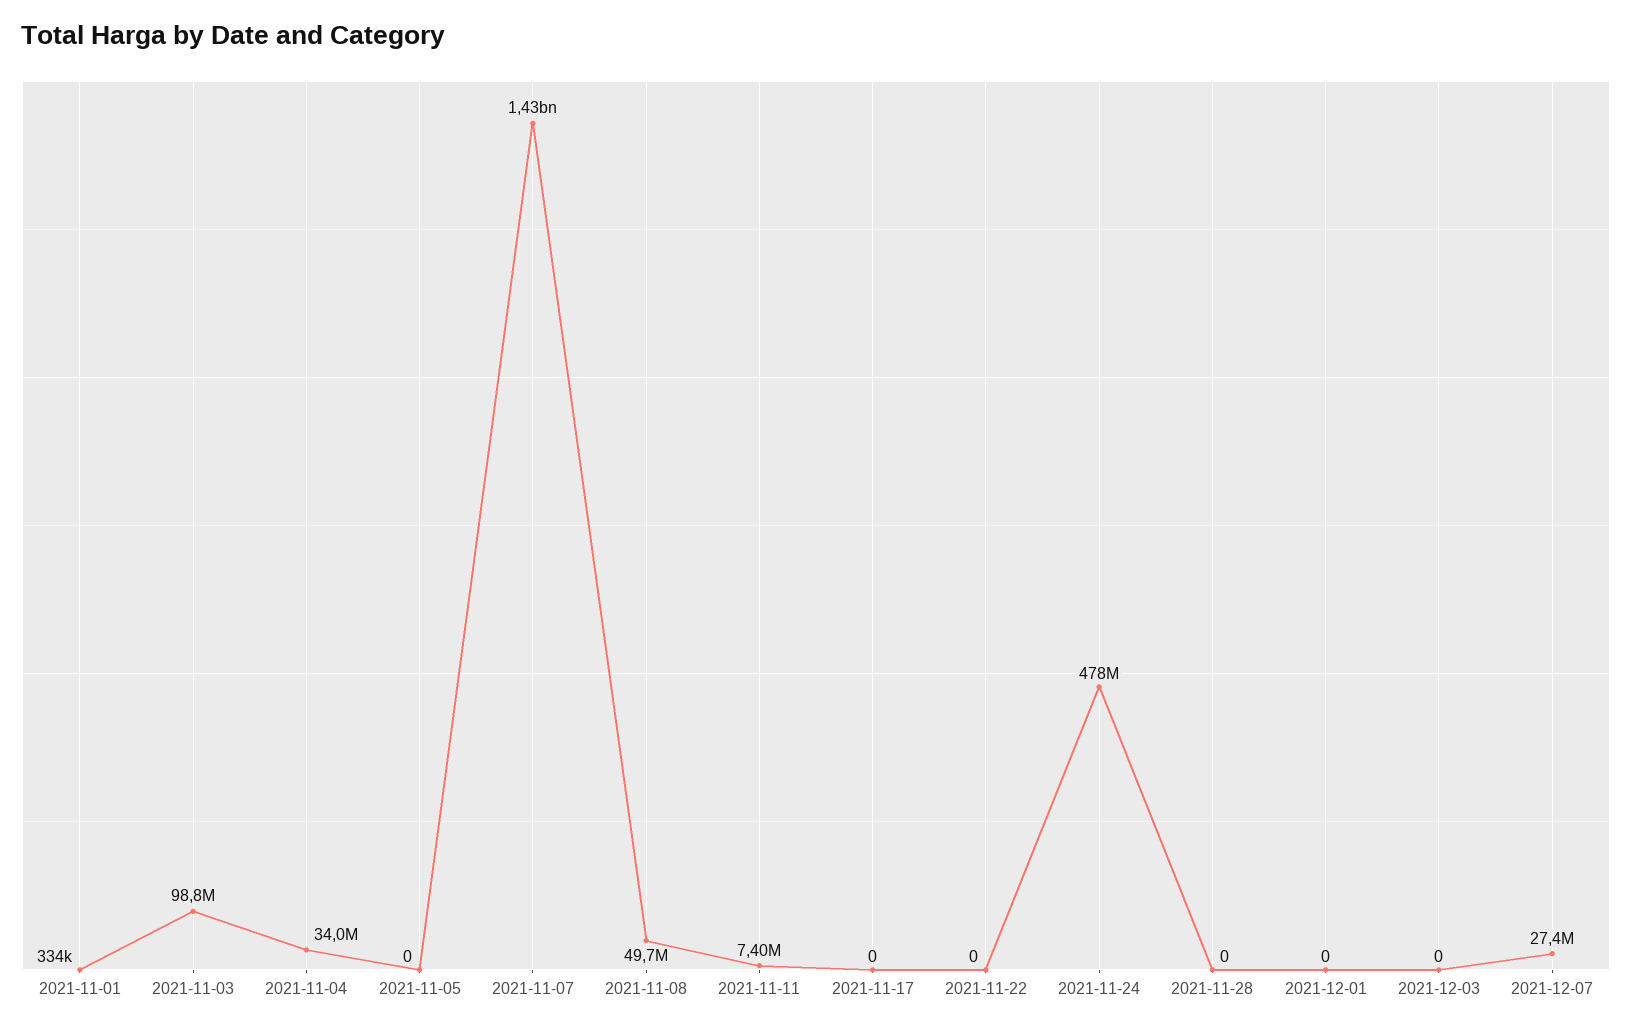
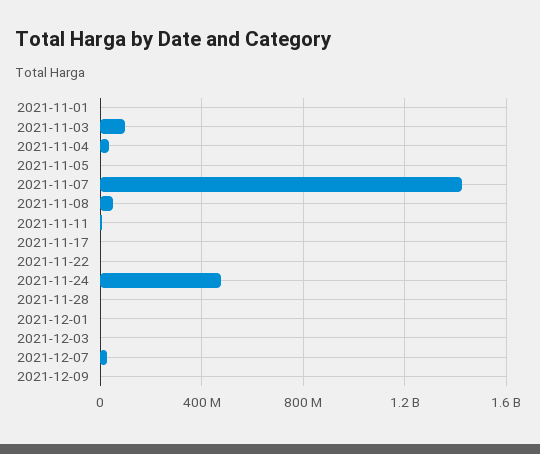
2021-12-09: none -> 0

